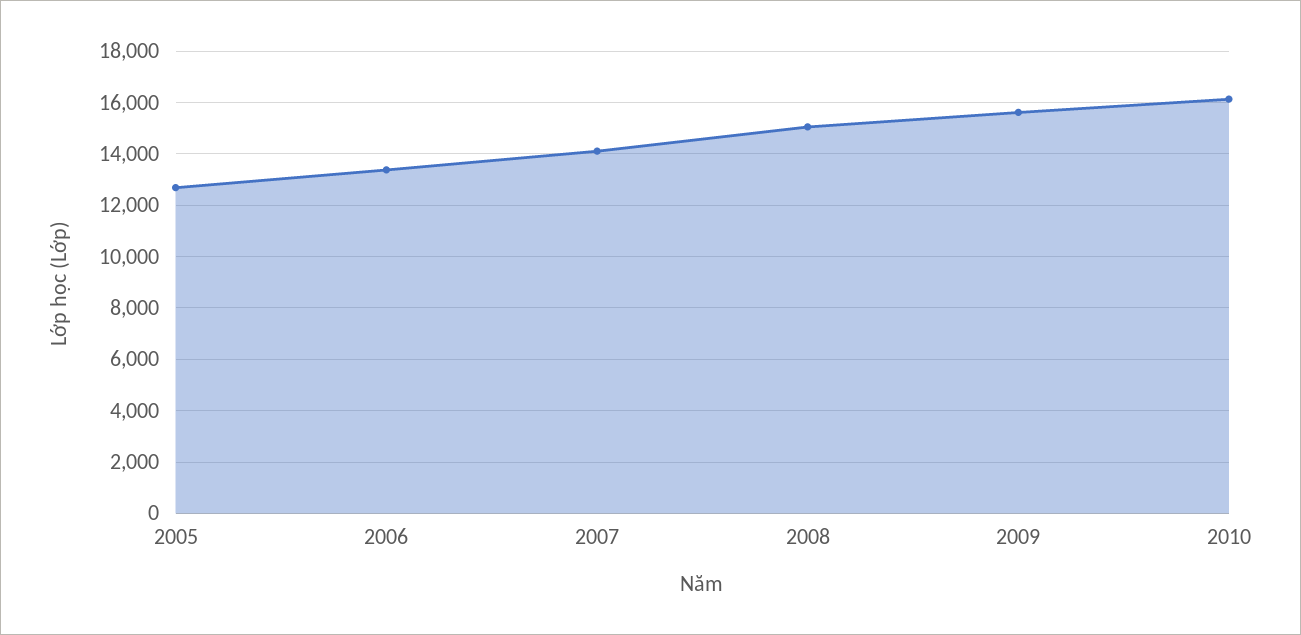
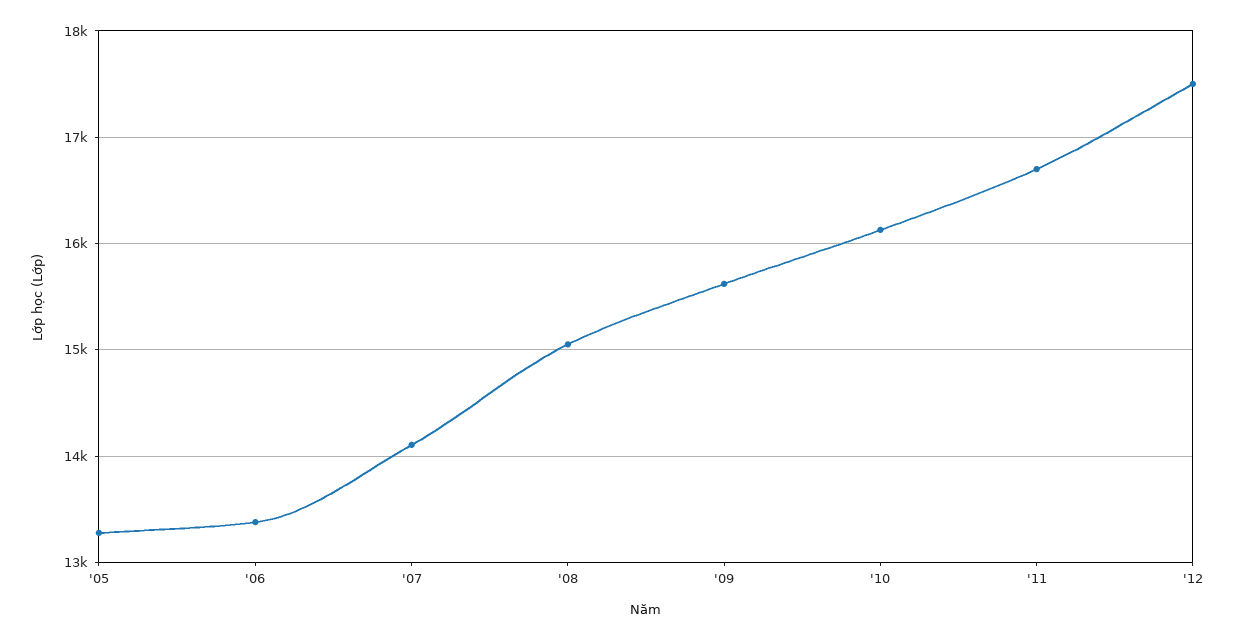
2005: 12750 -> 13300
'11: none -> 16700
'12: none -> 17500

